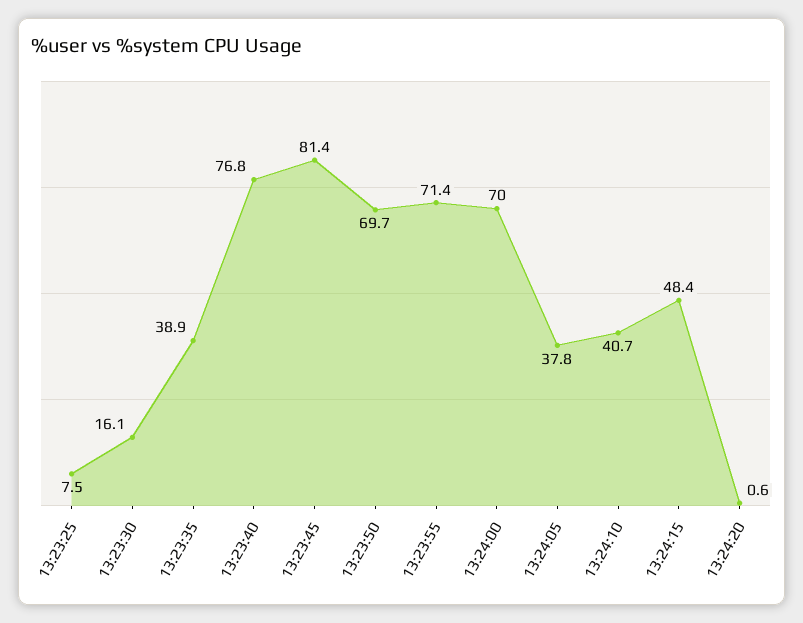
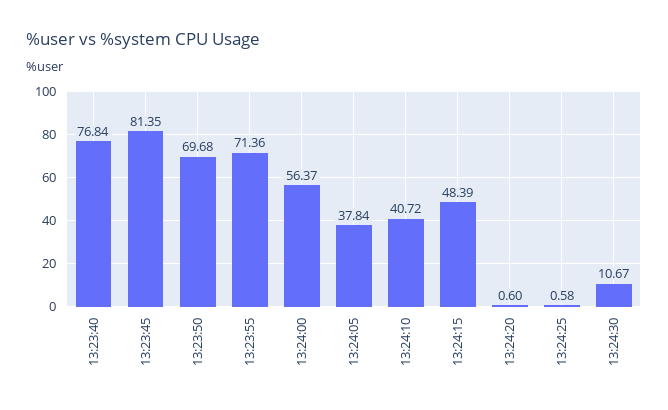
13:23:25: 7.5 -> none
13:23:30: 16.1 -> none
13:23:35: 38.9 -> none
13:24:00: 70 -> 56.37
13:24:25: none -> 0.58
13:24:30: none -> 10.67

